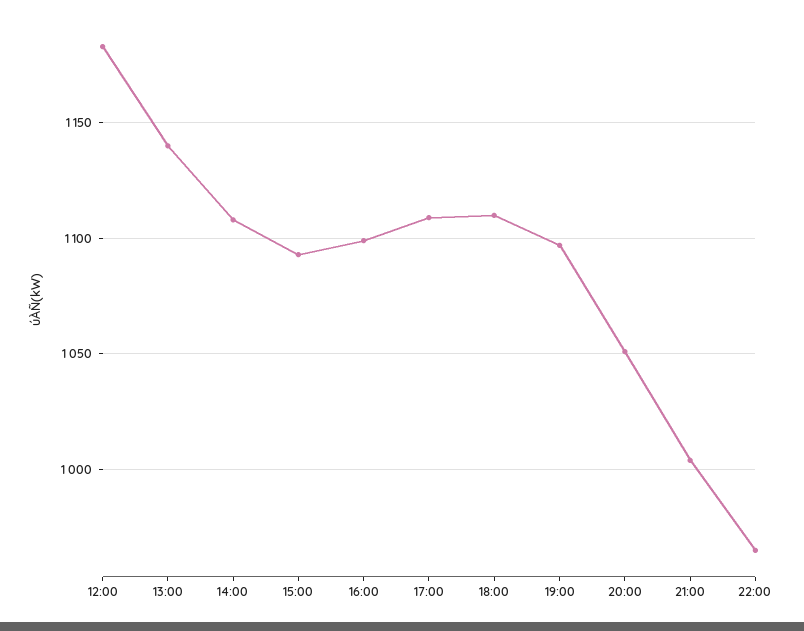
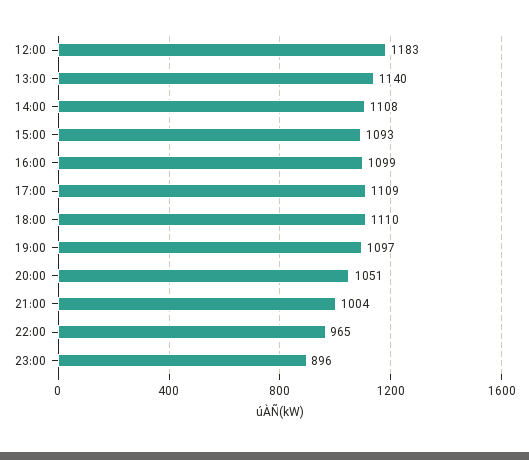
23:00: none -> 896

